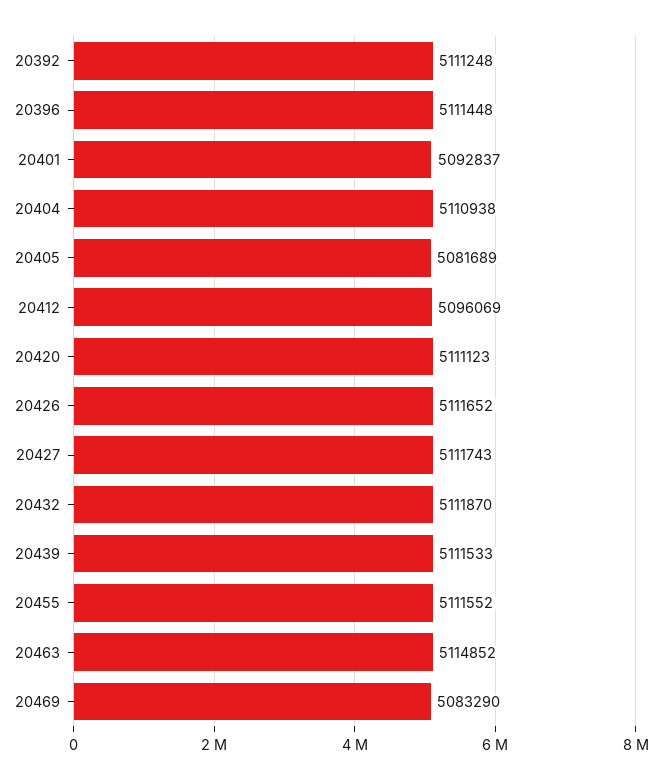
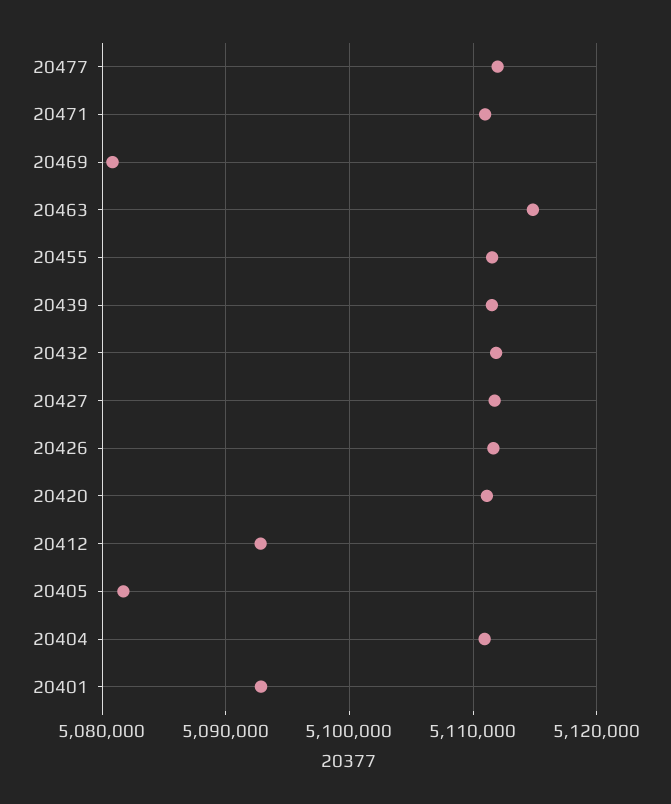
20392: 5111248 -> none
20396: 5111448 -> none
20412: 5096069 -> 5093000
20469: 5083290 -> 5081000
20477: none -> 5112000
20471: none -> 5111000

